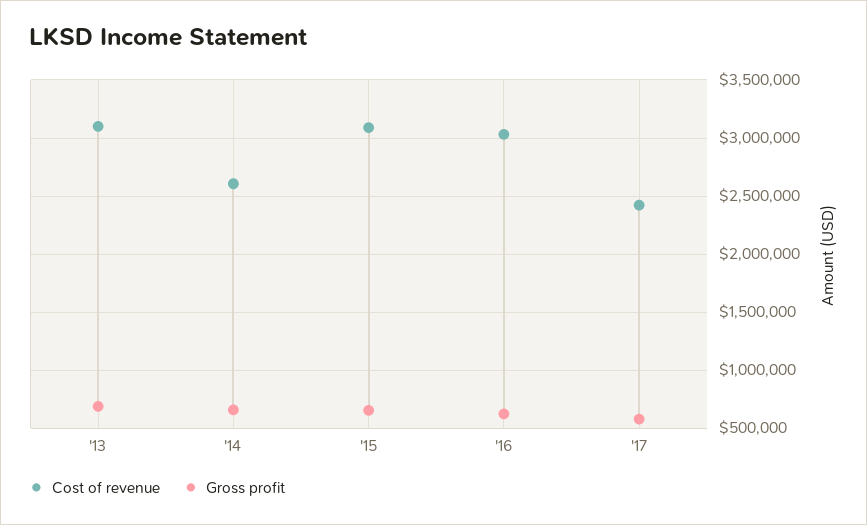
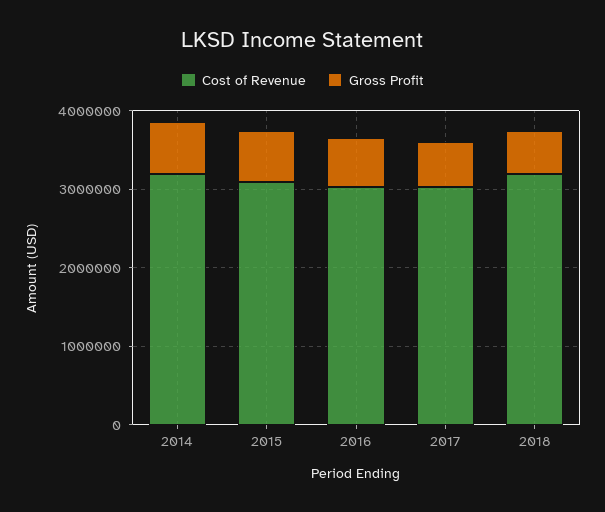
Cost of revenue, '13: 3100000 -> none
Gross profit, '13: 700000 -> none
Cost of revenue, '14: 2600000 -> 3200000
Cost of revenue, '17: 2400000 -> 3000000
Cost of revenue, 2018: none -> 3200000
Gross profit, 2018: none -> 600000

